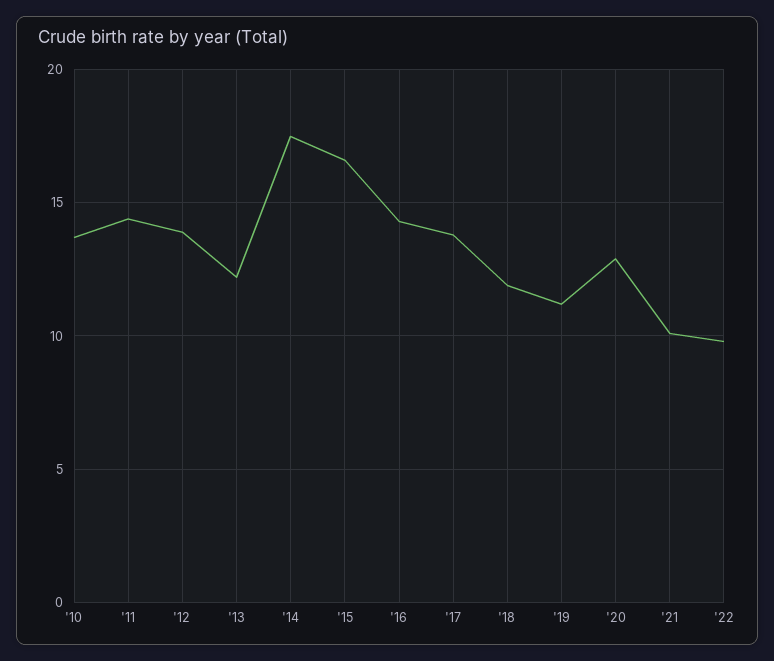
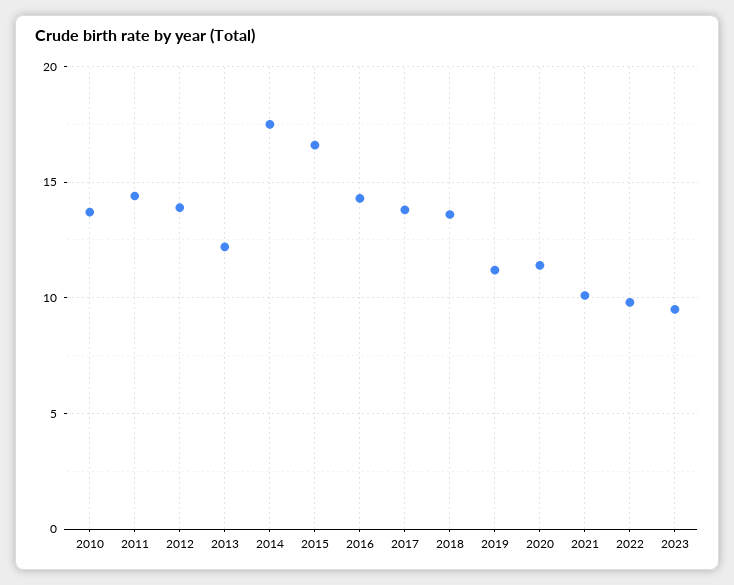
'18: 12 -> 13.5
'20: 13 -> 11.5
2023: none -> 9.5

